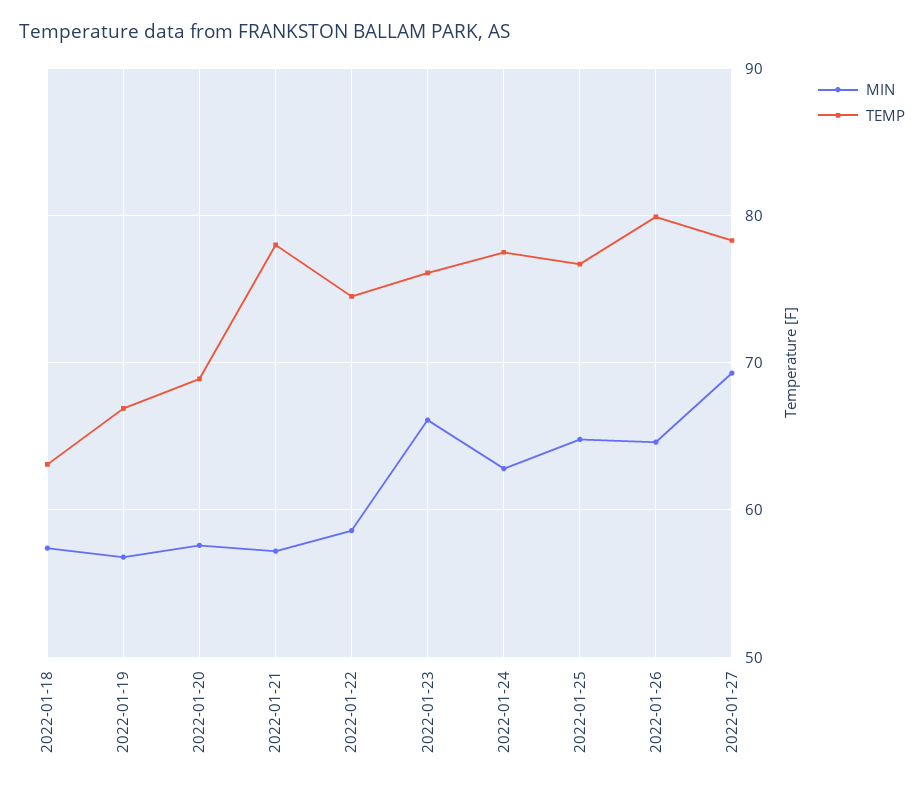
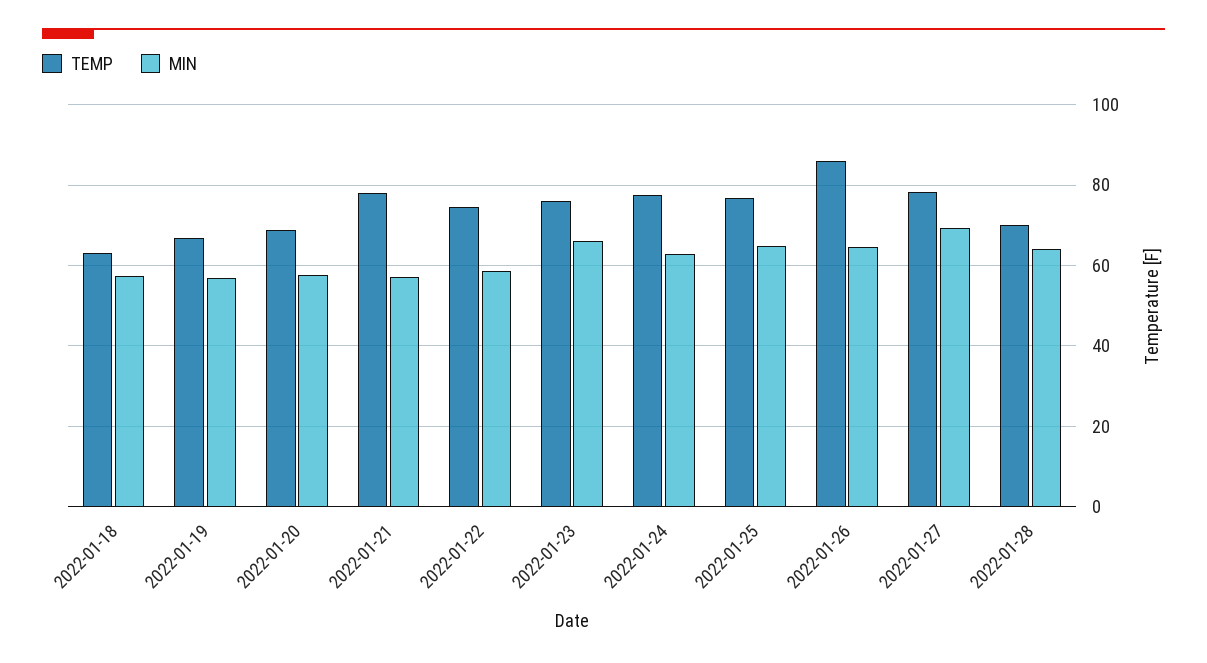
TEMP, 2022-01-26: 80 -> 86
TEMP, 2022-01-28: none -> 70
MIN, 2022-01-28: none -> 64

